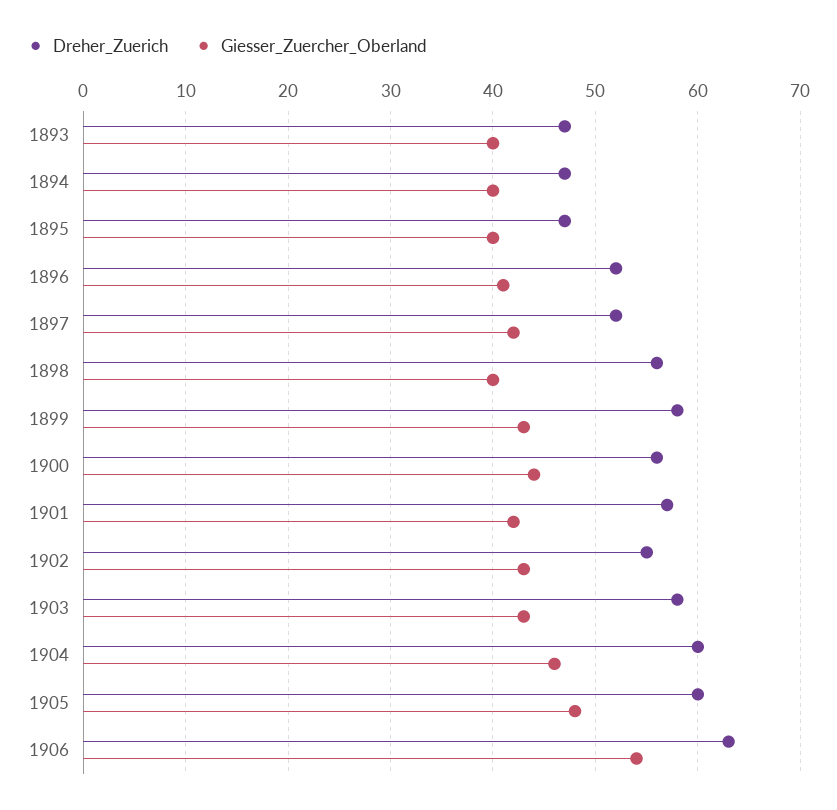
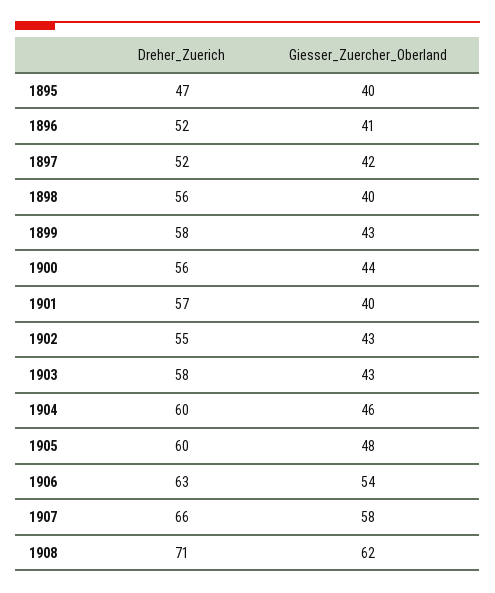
Dreher_Zuerich, 1893: 47 -> none
Giesser_Zuercher_Oberland, 1893: 40 -> none
Dreher_Zuerich, 1894: 47 -> none
Giesser_Zuercher_Oberland, 1894: 40 -> none
Giesser_Zuercher_Oberland, 1901: 42 -> 40
Dreher_Zuerich, 1907: none -> 66
Giesser_Zuercher_Oberland, 1907: none -> 58
Dreher_Zuerich, 1908: none -> 71
Giesser_Zuercher_Oberland, 1908: none -> 62

